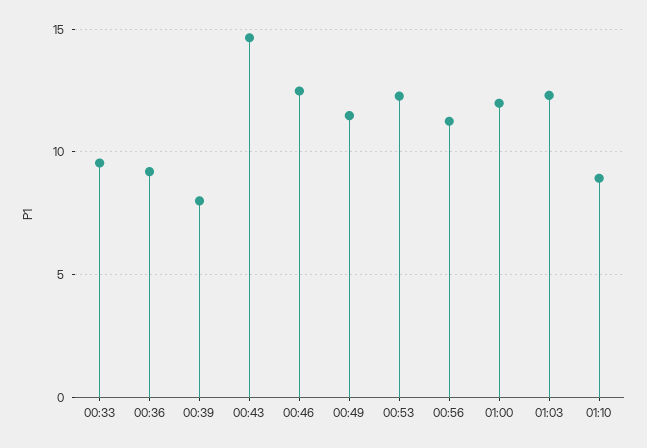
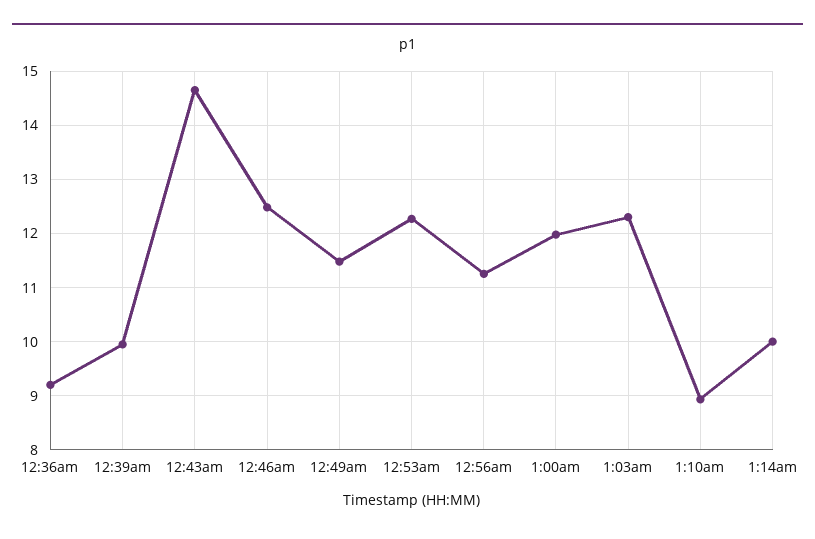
00:33: 9.5 -> none
00:39: 8 -> 10
1:14am: none -> 10

